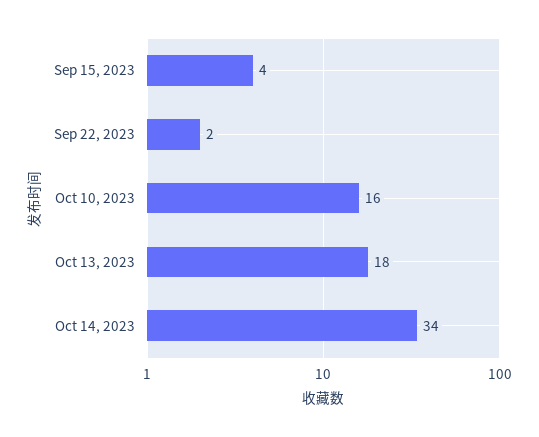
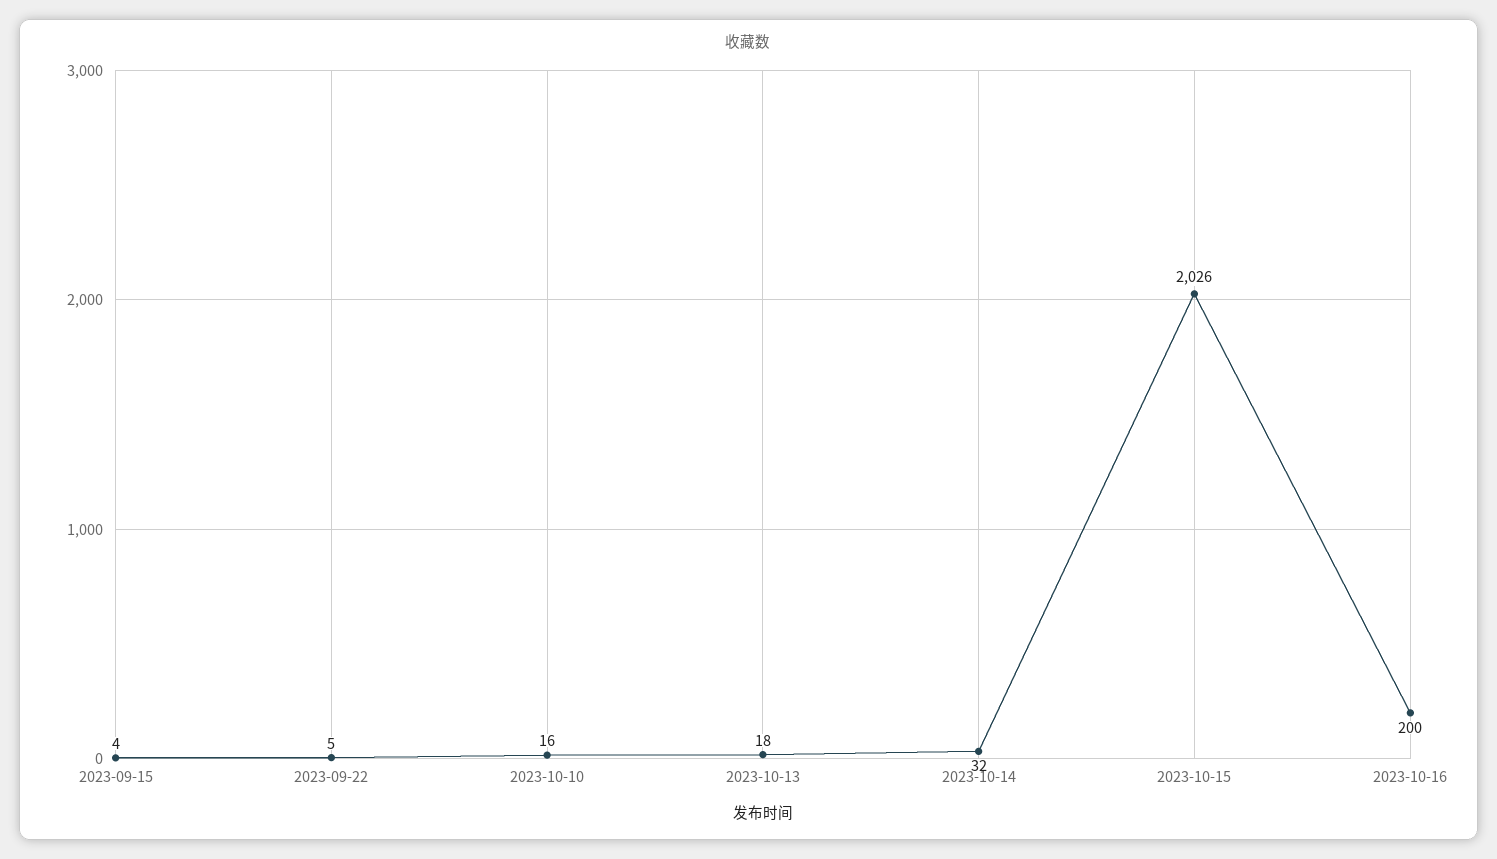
Sep 22, 2023: 2 -> 5
Oct 14, 2023: 34 -> 32
2023-10-15: none -> 2026
2023-10-16: none -> 200

